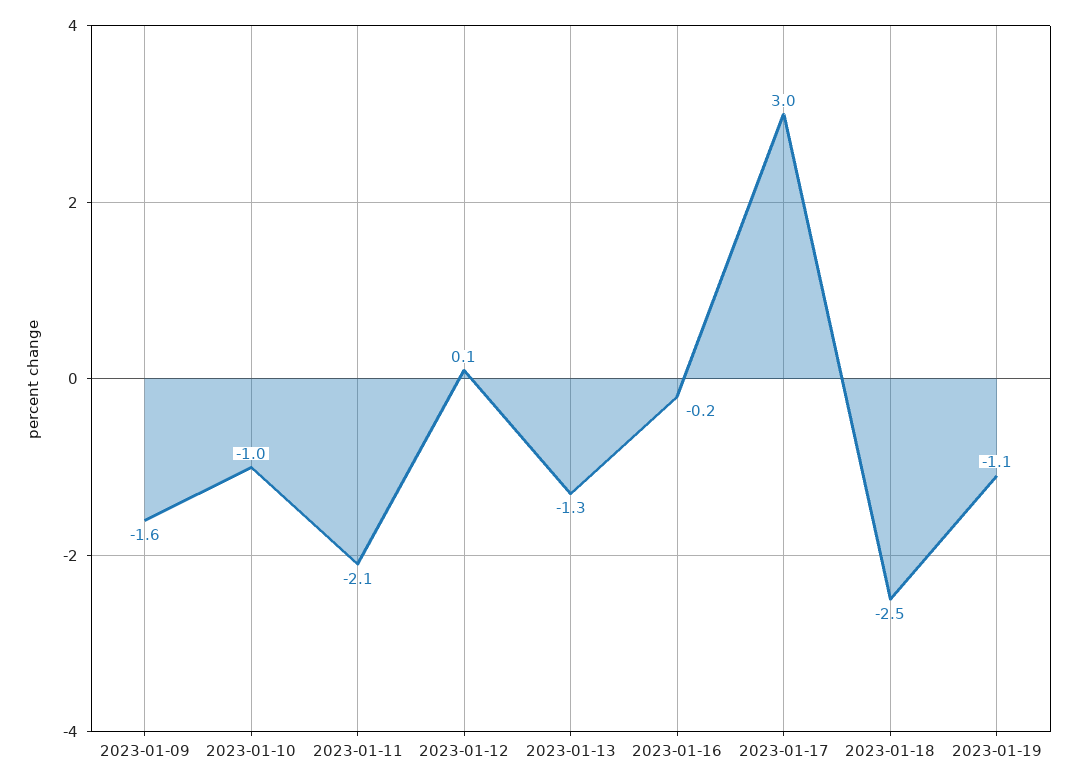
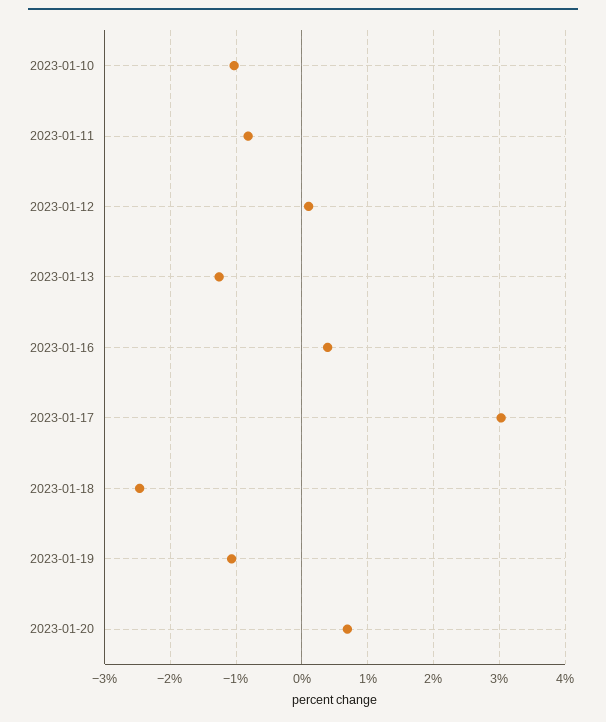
2023-01-09: -1.6 -> none
2023-01-11: -2.1 -> -0.8
2023-01-16: -0.2 -> 0.4
2023-01-20: none -> 0.7

